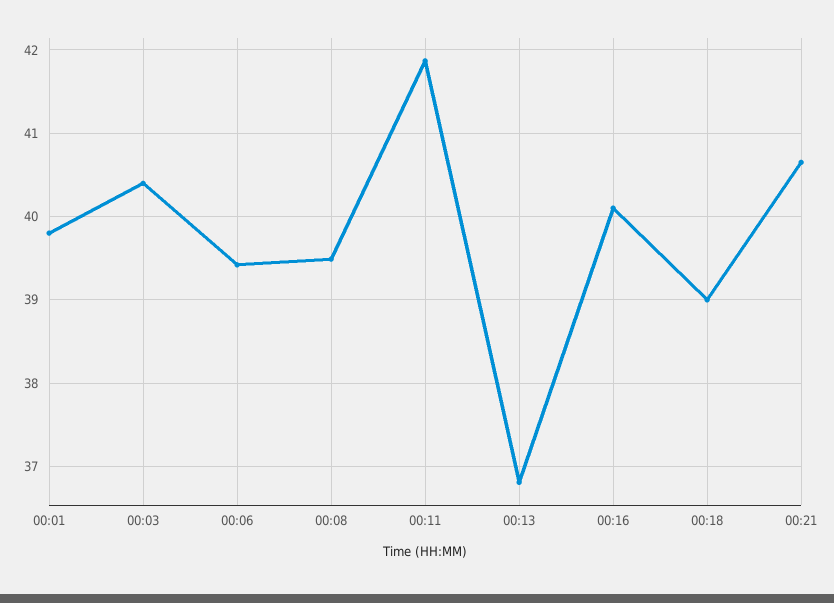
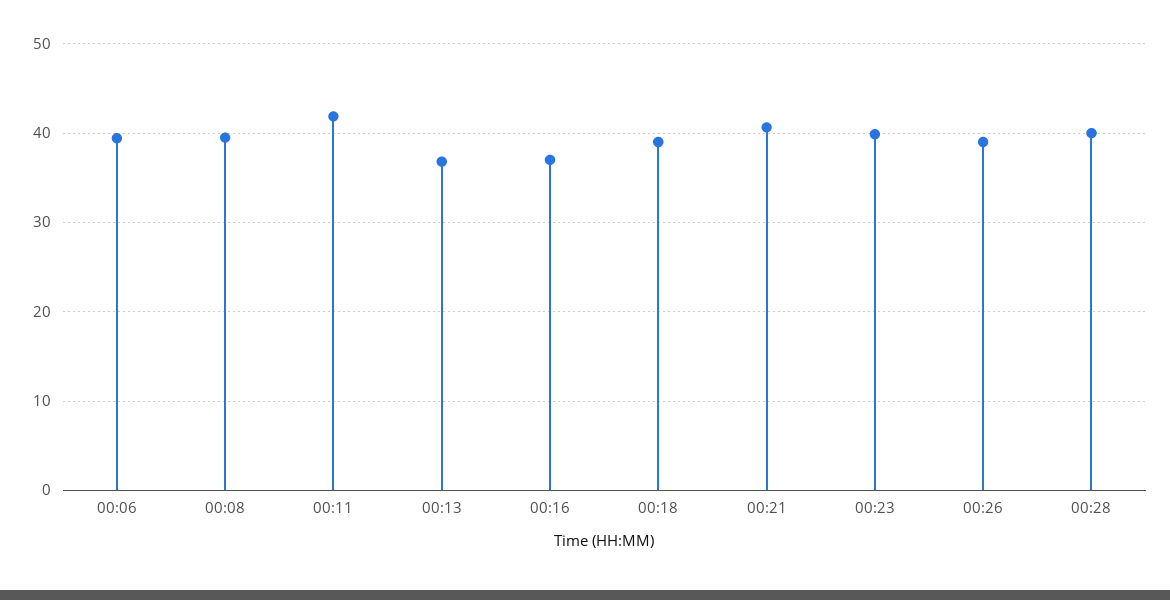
00:01: 39.8 -> none
00:03: 40.4 -> none
00:16: 40.1 -> 37
00:23: none -> 40
00:26: none -> 39
00:28: none -> 40

